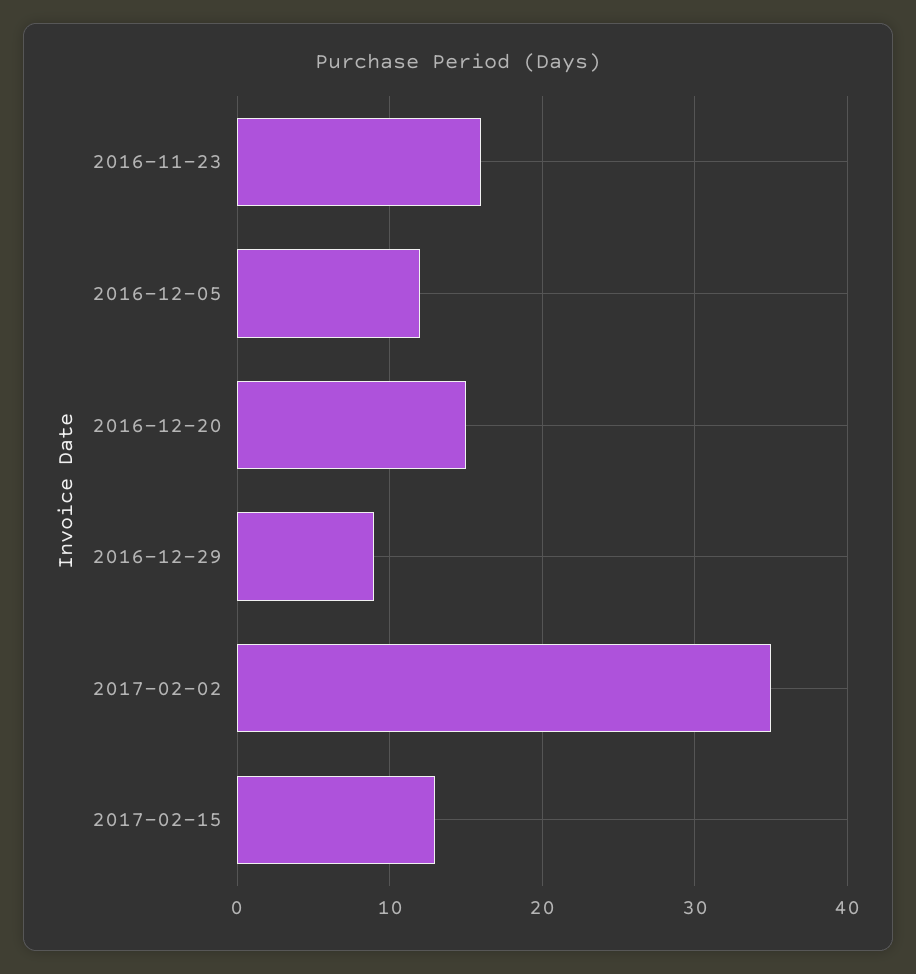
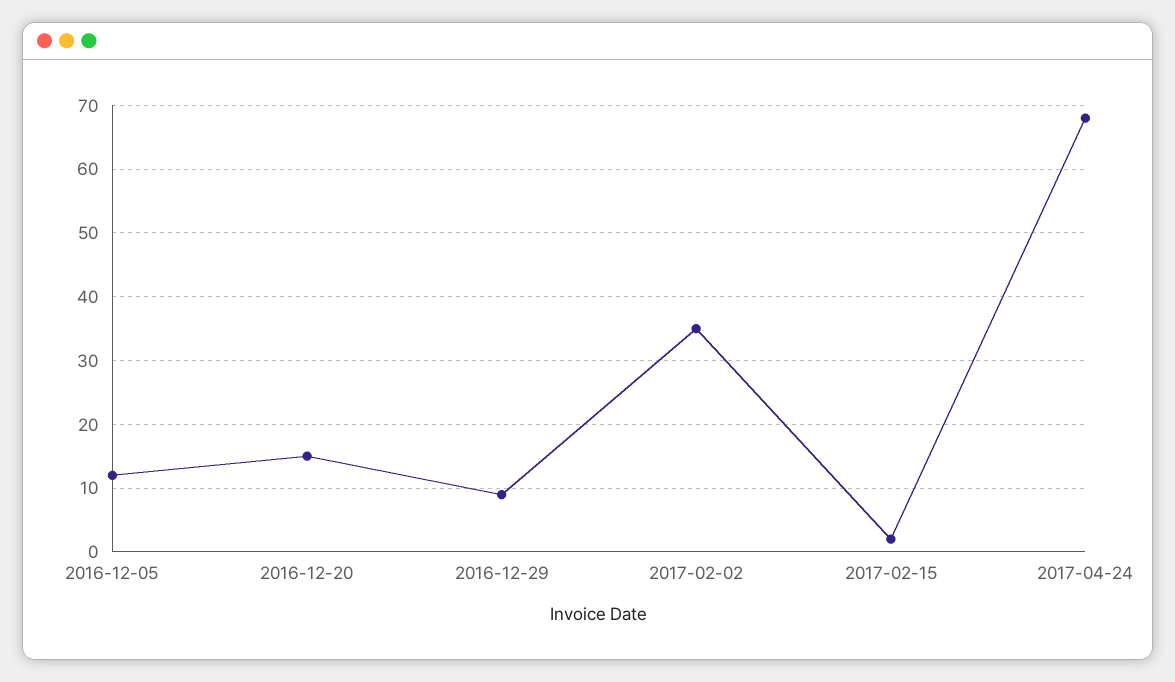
2016-11-23: 16 -> none
2017-02-15: 13 -> 2
2017-04-24: none -> 68

